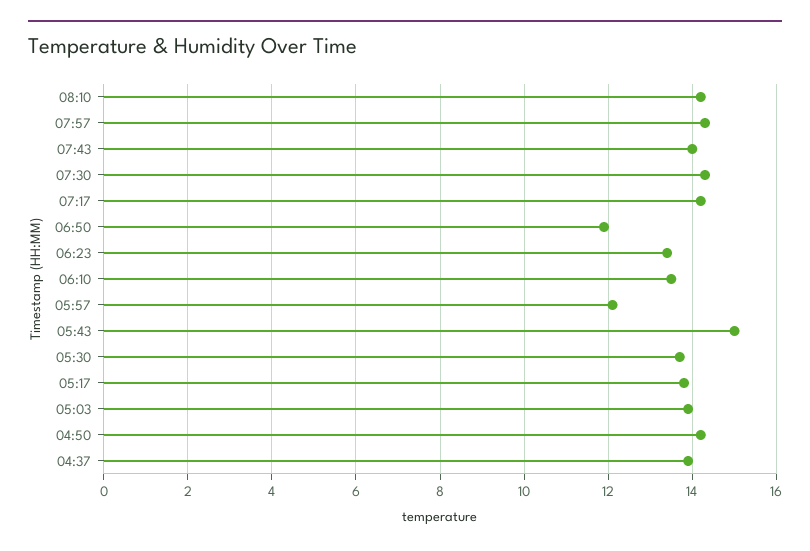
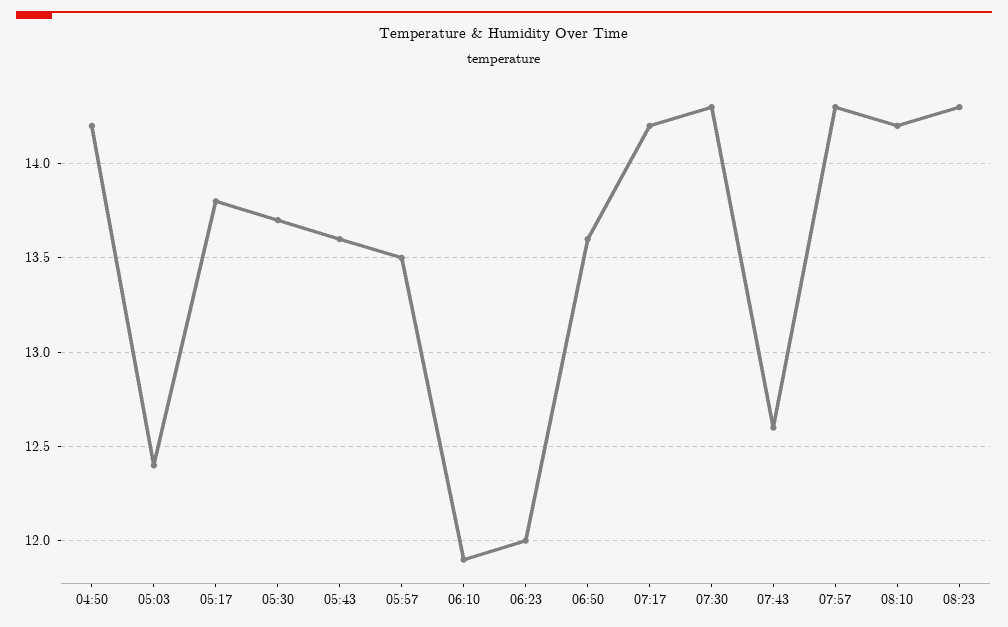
07:43: 14 -> 12.6
06:50: 12 -> 13.6
06:23: 13.5 -> 12
06:10: 13.5 -> 11.9
05:57: 12 -> 13.5
05:43: 15 -> 13.6
05:03: 14 -> 12.4
04:37: 14 -> none
08:23: none -> 14.3

